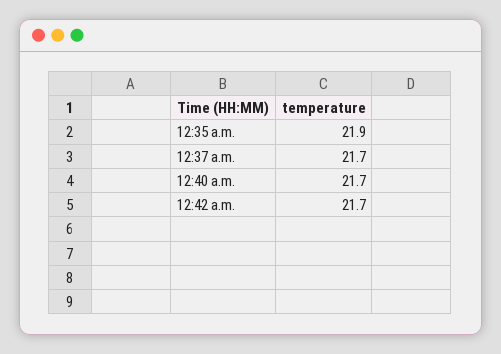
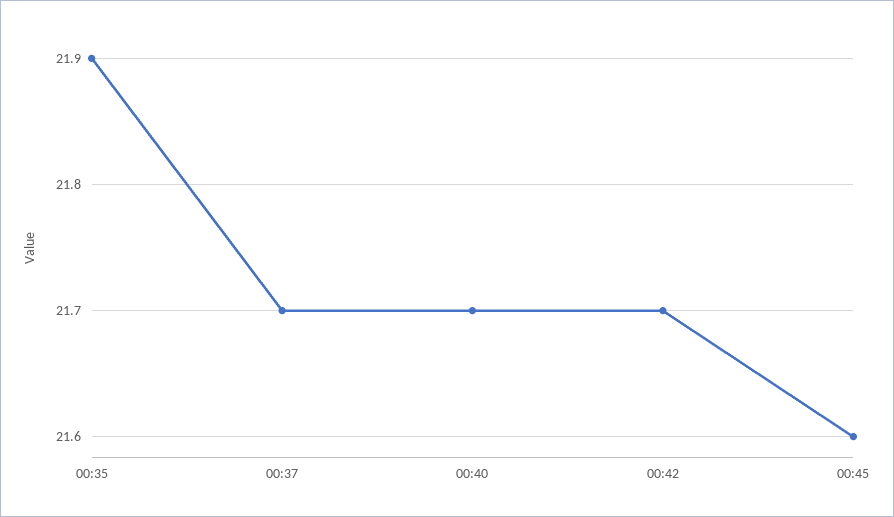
00:45: none -> 21.6

